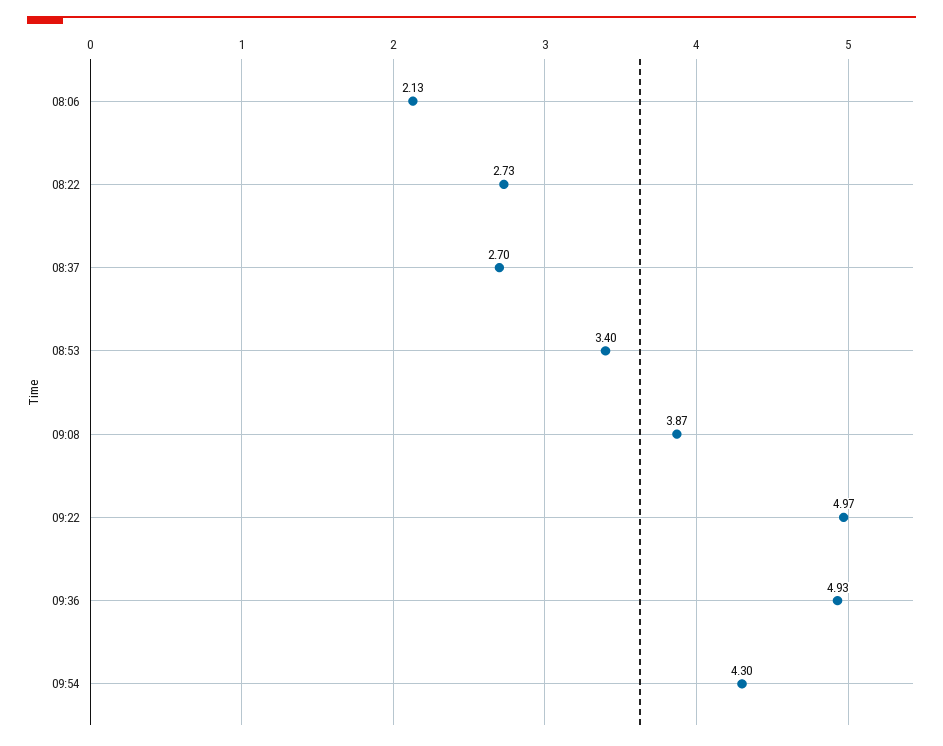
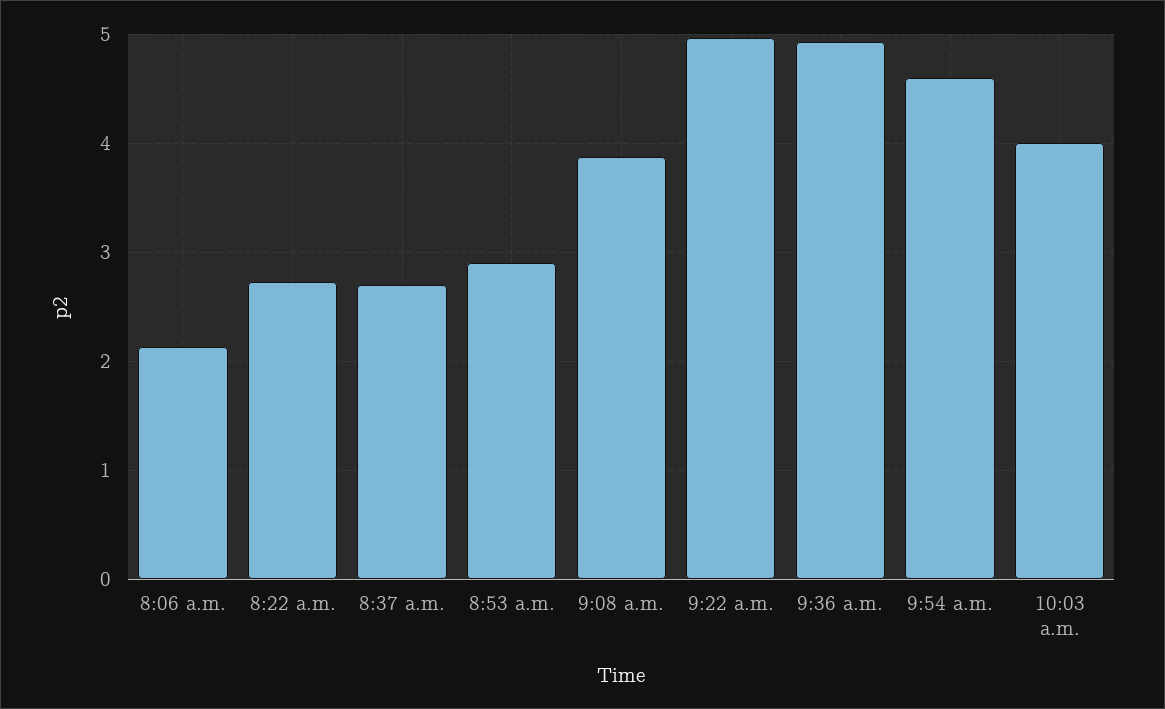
08:53: 3.4 -> 2.9
09:54: 4.3 -> 4.6
10:03 a.m.: none -> 4

